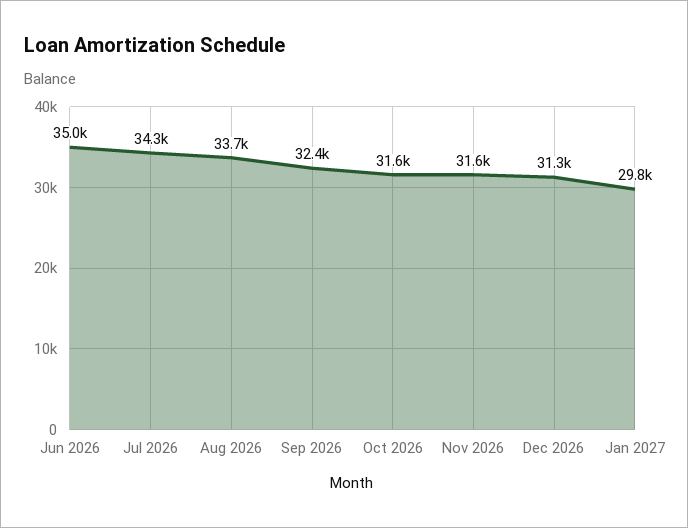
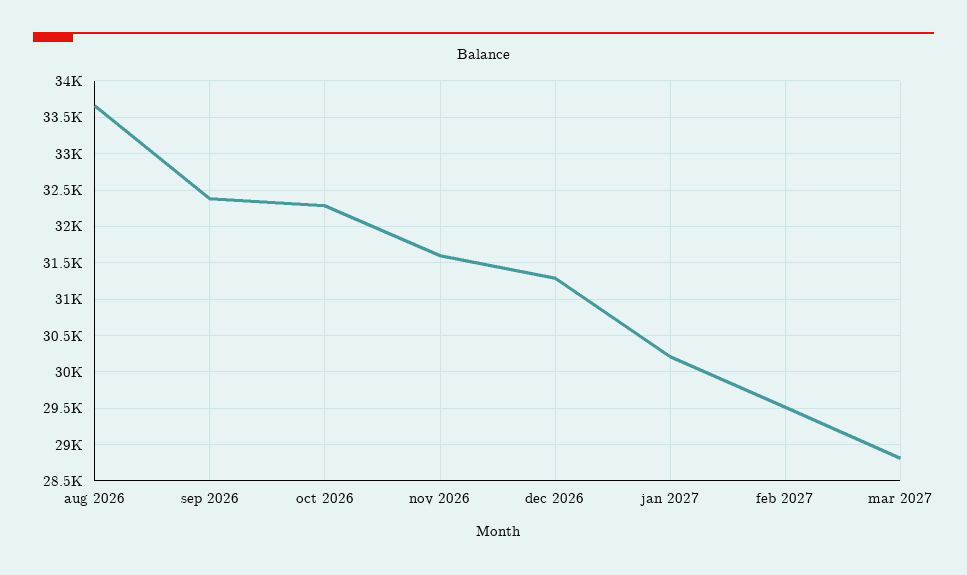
Jun 2026: 35000 -> none
Jul 2026: 34300 -> none
Oct 2026: 31600 -> 32300
Jan 2027: 29800 -> 30200
feb 2027: none -> 29500
mar 2027: none -> 28800

